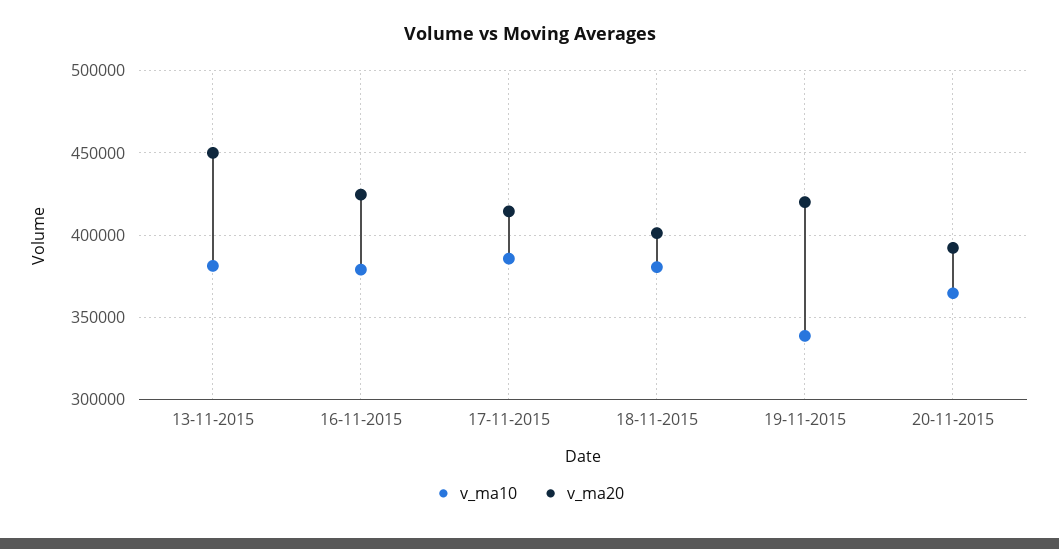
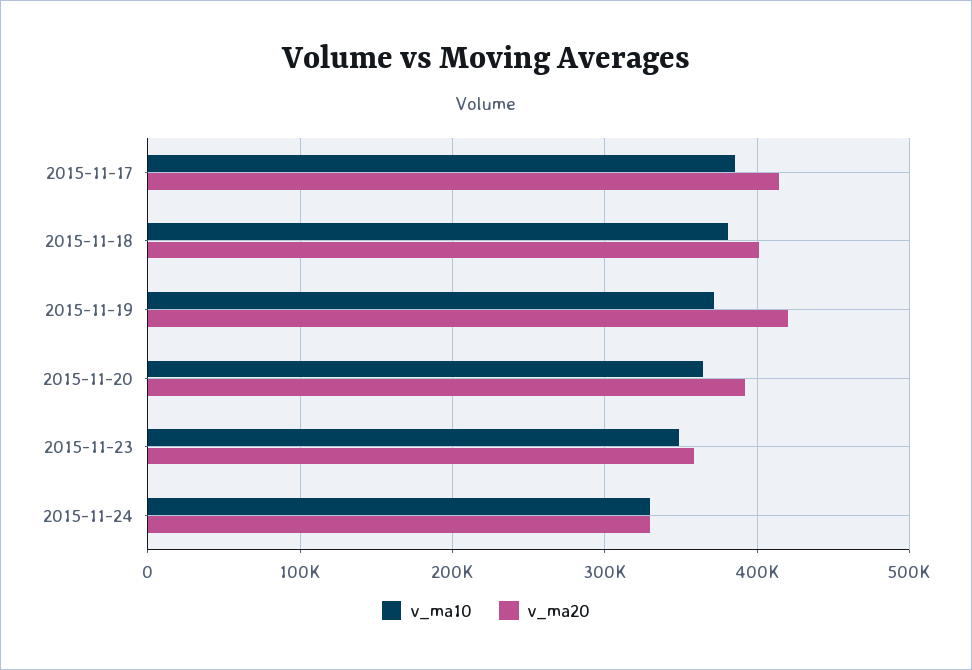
v_ma10, 13-11-2015: 380000 -> none
v_ma20, 13-11-2015: 450000 -> none
v_ma10, 16-11-2015: 380000 -> none
v_ma20, 16-11-2015: 425000 -> none
v_ma10, 19-11-2015: 340000 -> 370000
v_ma10, 2015-11-23: none -> 350000
v_ma20, 2015-11-23: none -> 360000
v_ma10, 2015-11-24: none -> 330000
v_ma20, 2015-11-24: none -> 330000

